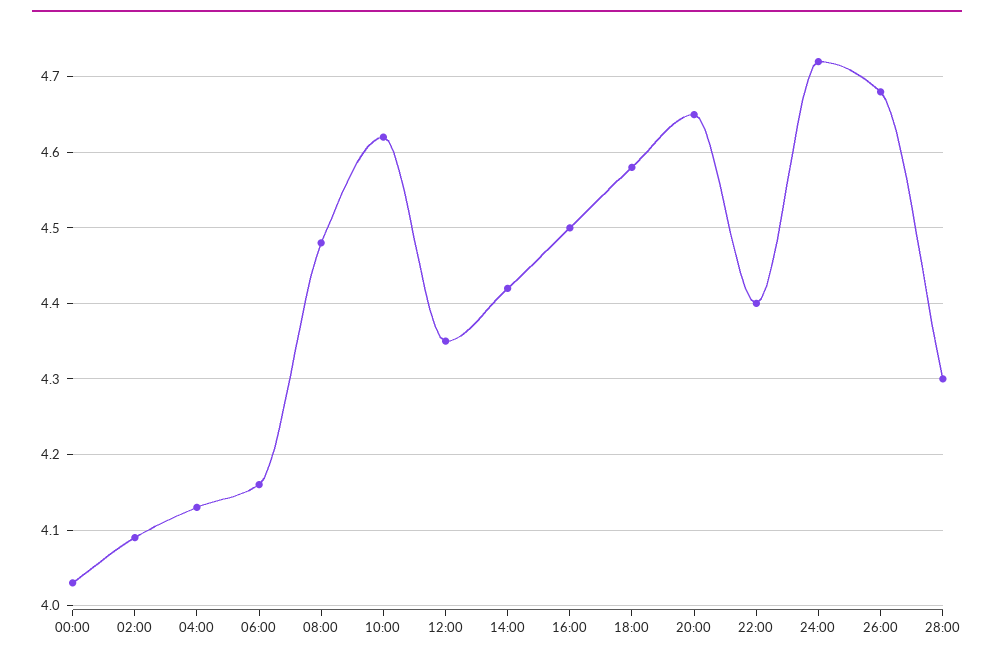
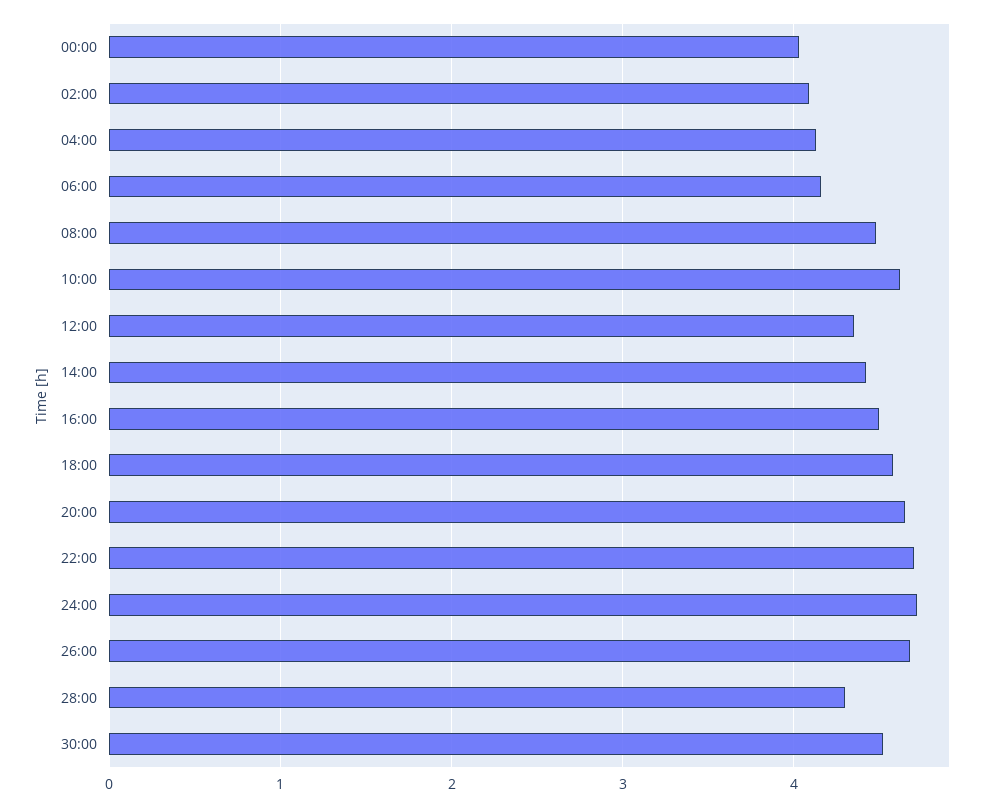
22:00: 4.4 -> 4.7
30:00: none -> 4.5

